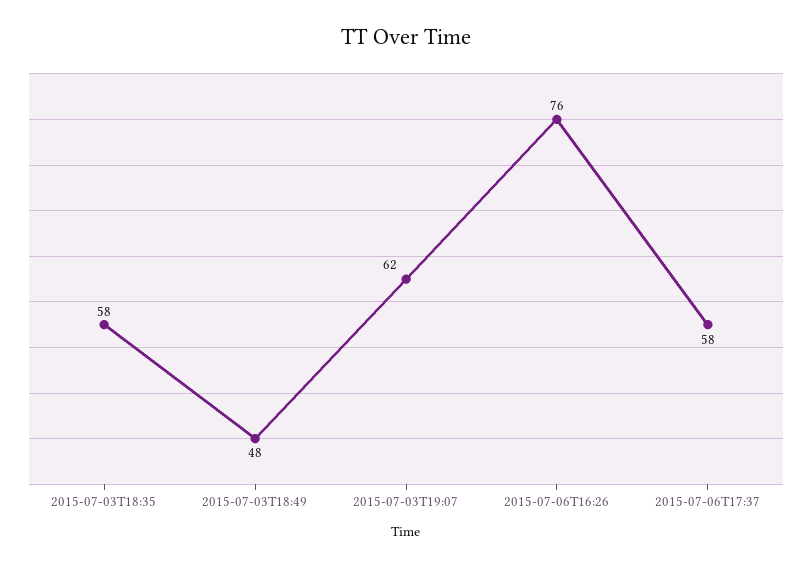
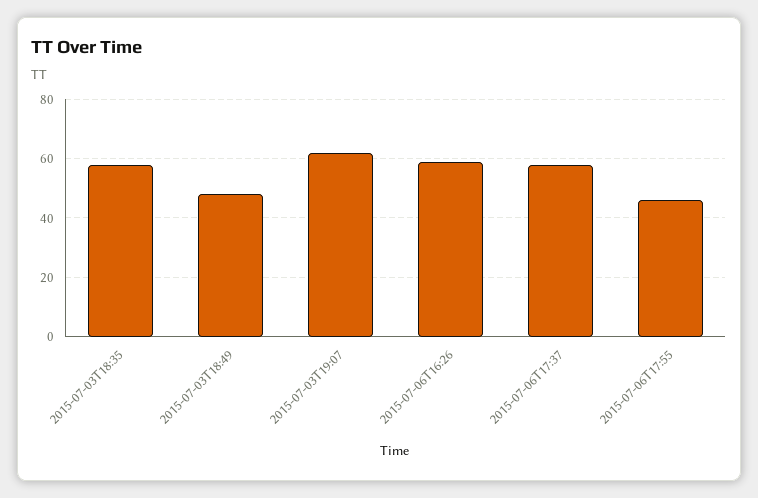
2015-07-06T16:26: 76 -> 60
2015-07-06T17:55: none -> 45

